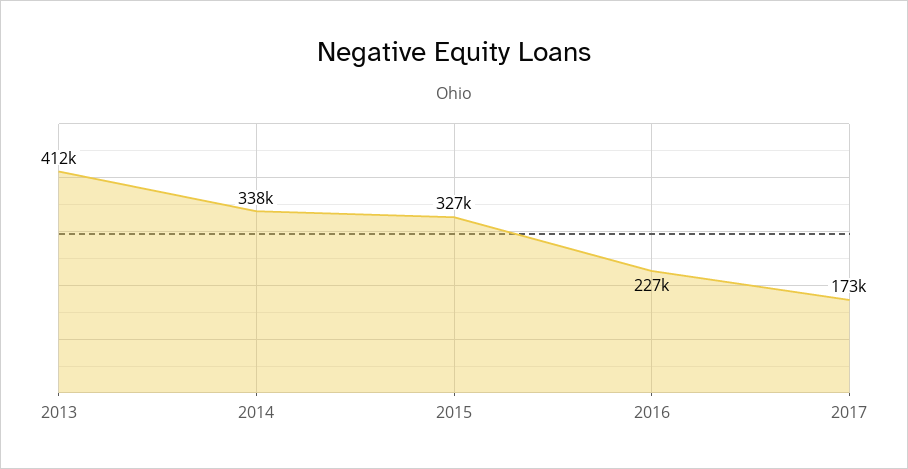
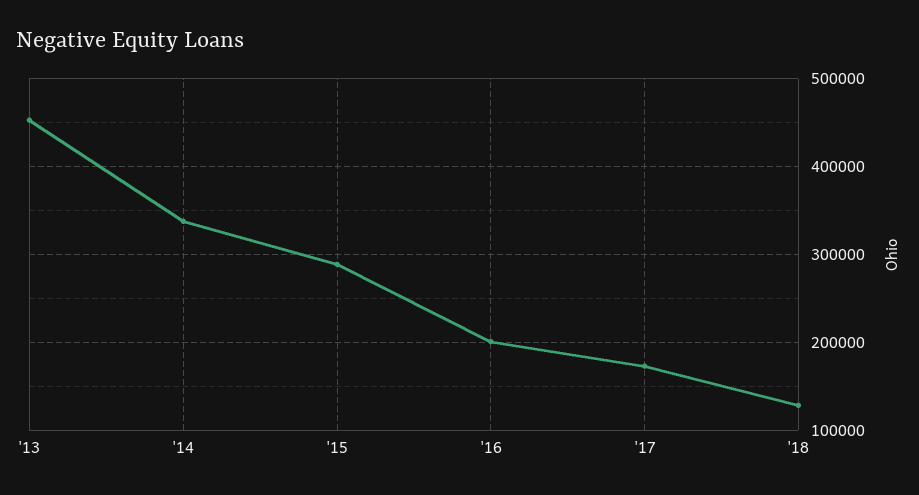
2013: 412000 -> 450000
2015: 327000 -> 290000
2016: 227000 -> 200000
'18: none -> 130000

